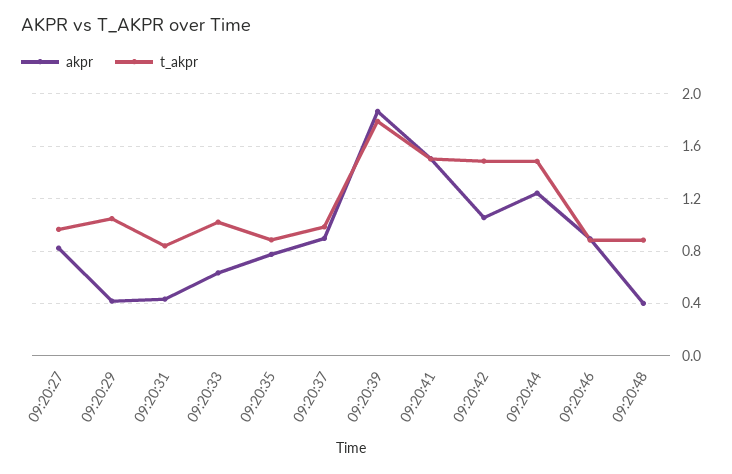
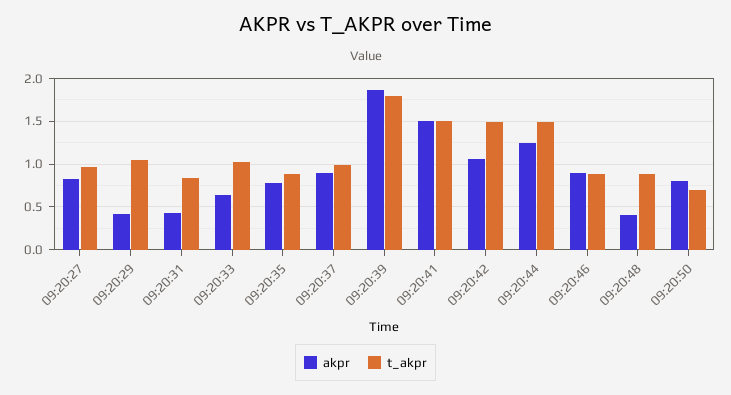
akpr, 09:20:50: none -> 0.8
t_akpr, 09:20:50: none -> 0.7

